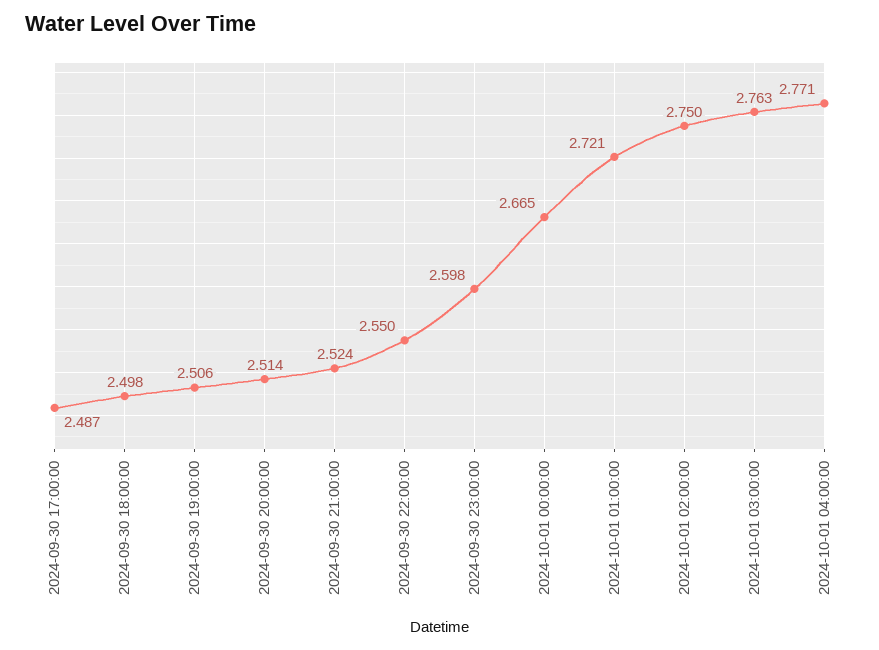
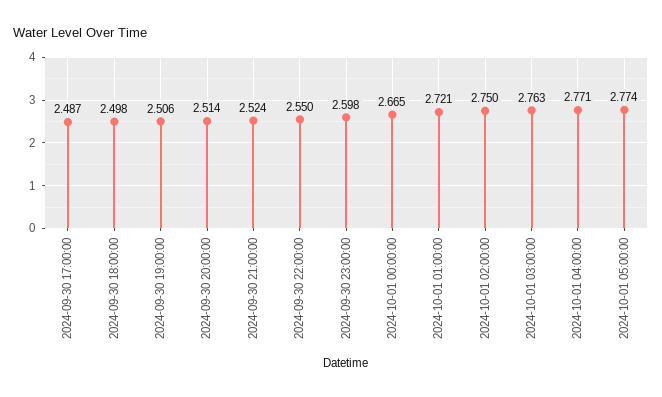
2024-10-01 05:00:00: none -> 2.774

